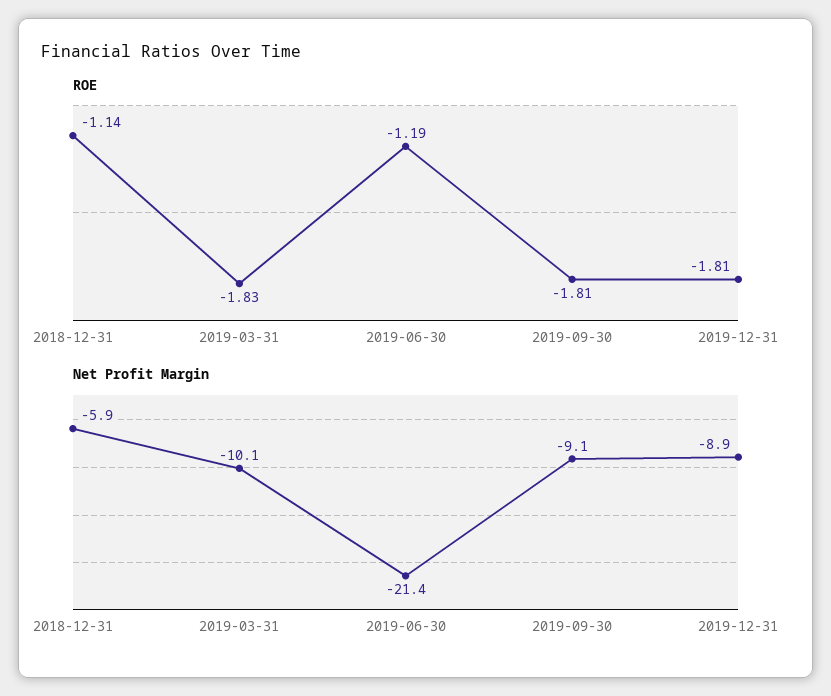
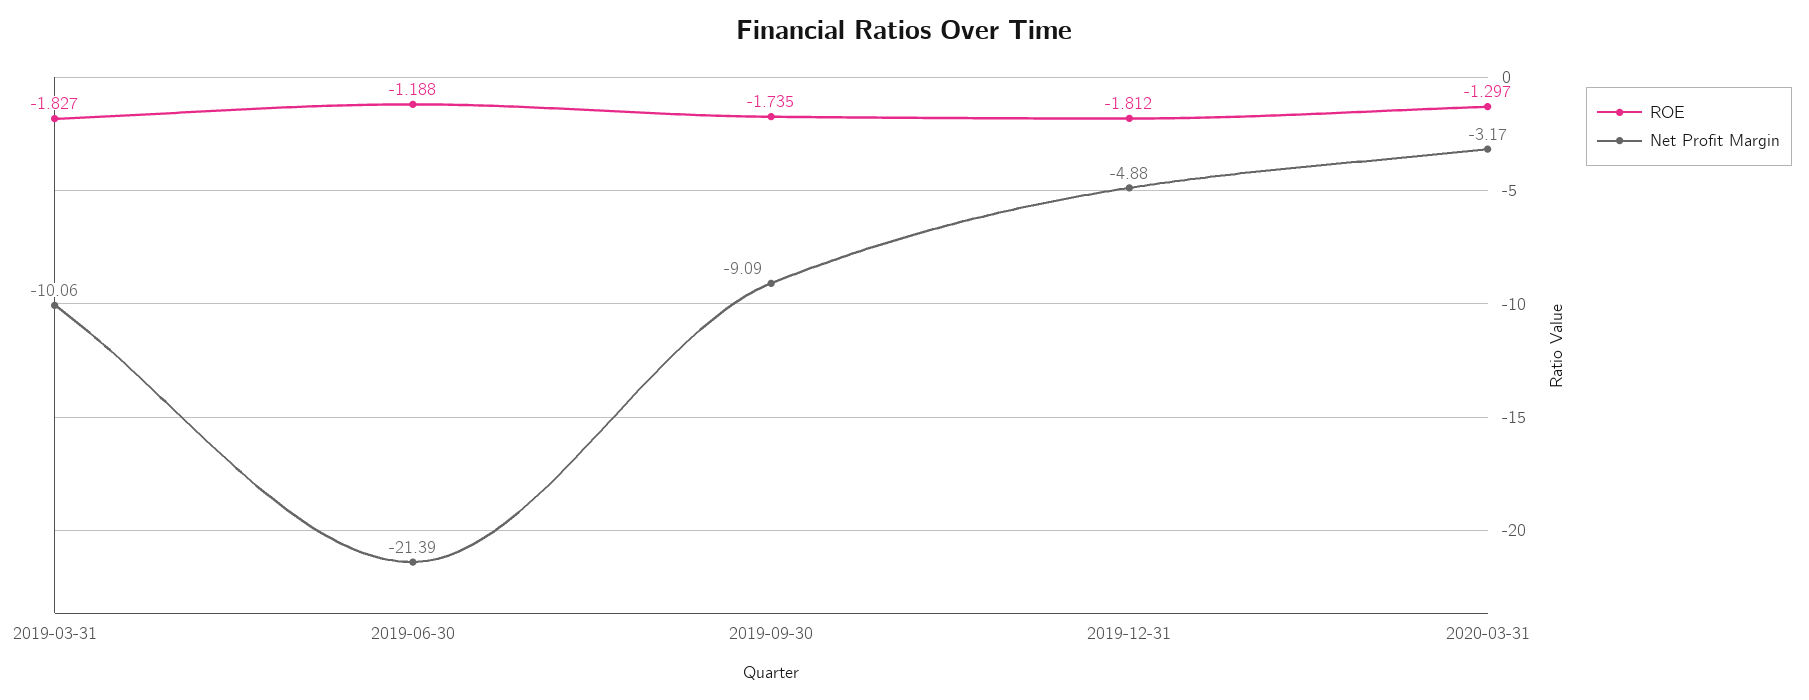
ROE, 2018-12-31: -1.14 -> none
ROE, 2019-09-30: -1.81 -> -1.735
Net Profit Margin, 2018-12-31: -5.9 -> none
Net Profit Margin, 2019-12-31: -8.9 -> -4.88
ROE, 2020-03-31: none -> -1.297
Net Profit Margin, 2020-03-31: none -> -3.17

